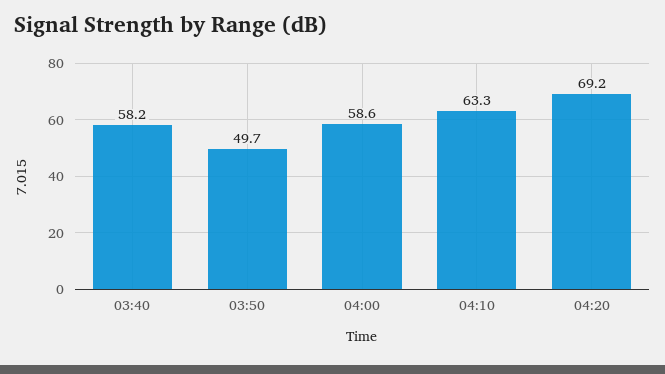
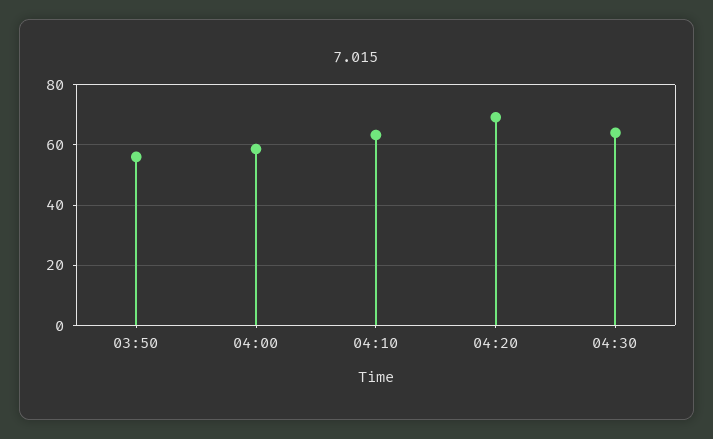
03:40: 58.2 -> none
03:50: 49.7 -> 56
04:30: none -> 64

